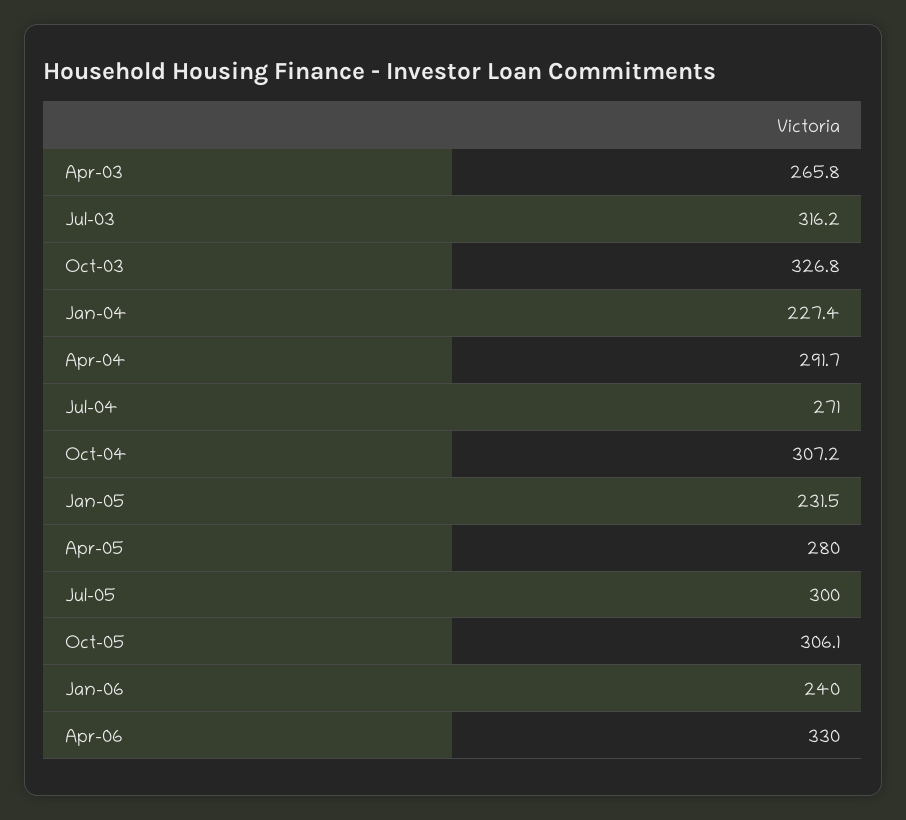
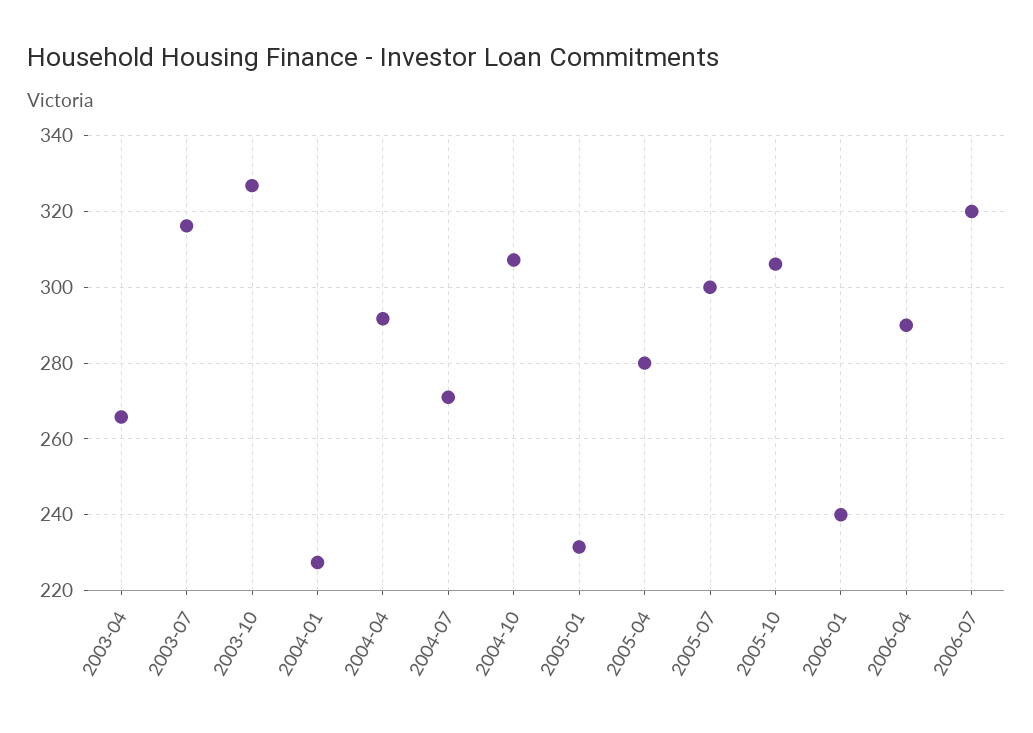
Apr-06: 330 -> 290
2006-07: none -> 320

